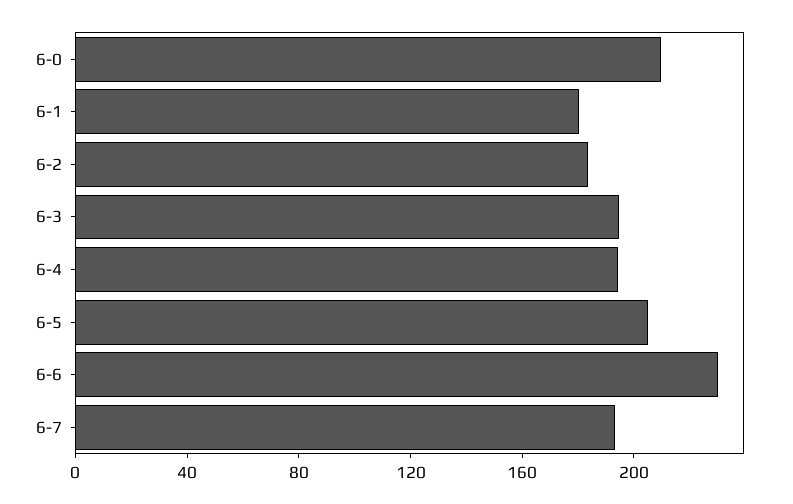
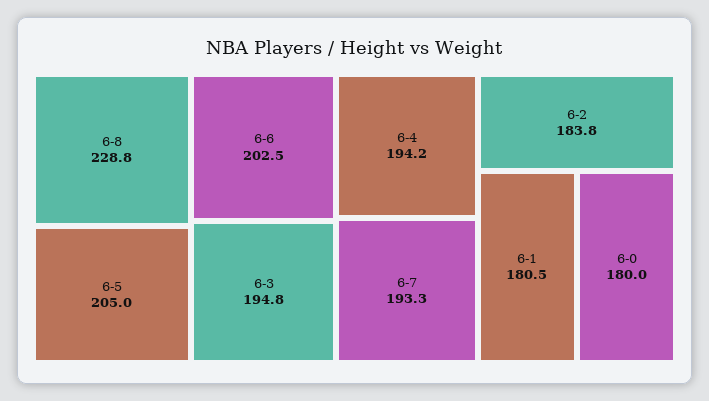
6-0: 210 -> 180
6-6: 230 -> 202.5
6-8: none -> 228.8

